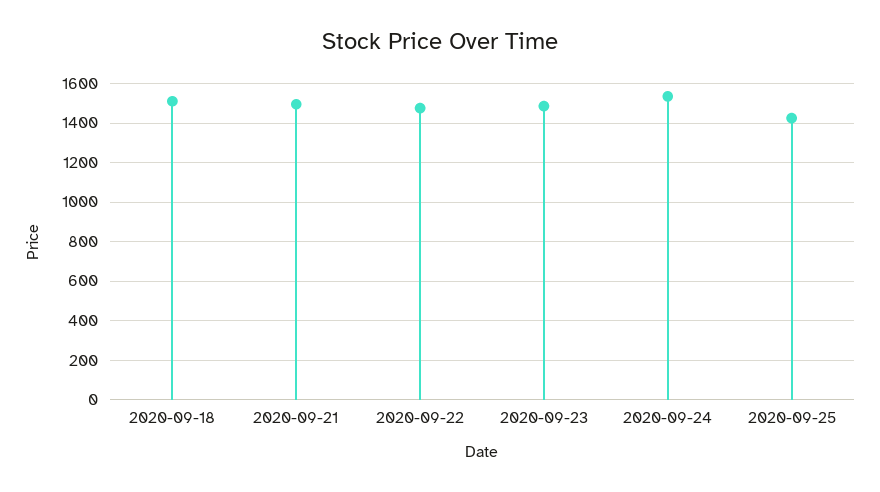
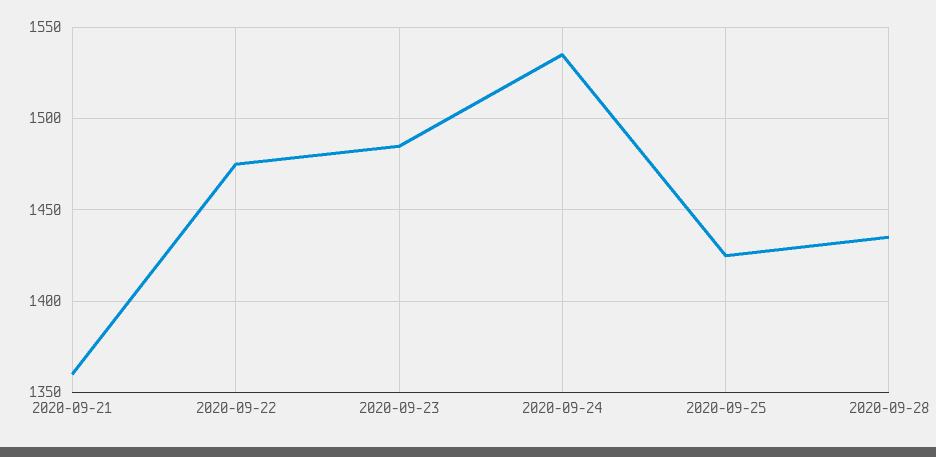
2020-09-18: 1500 -> none
2020-09-21: 1500 -> 1360
2020-09-28: none -> 1435

